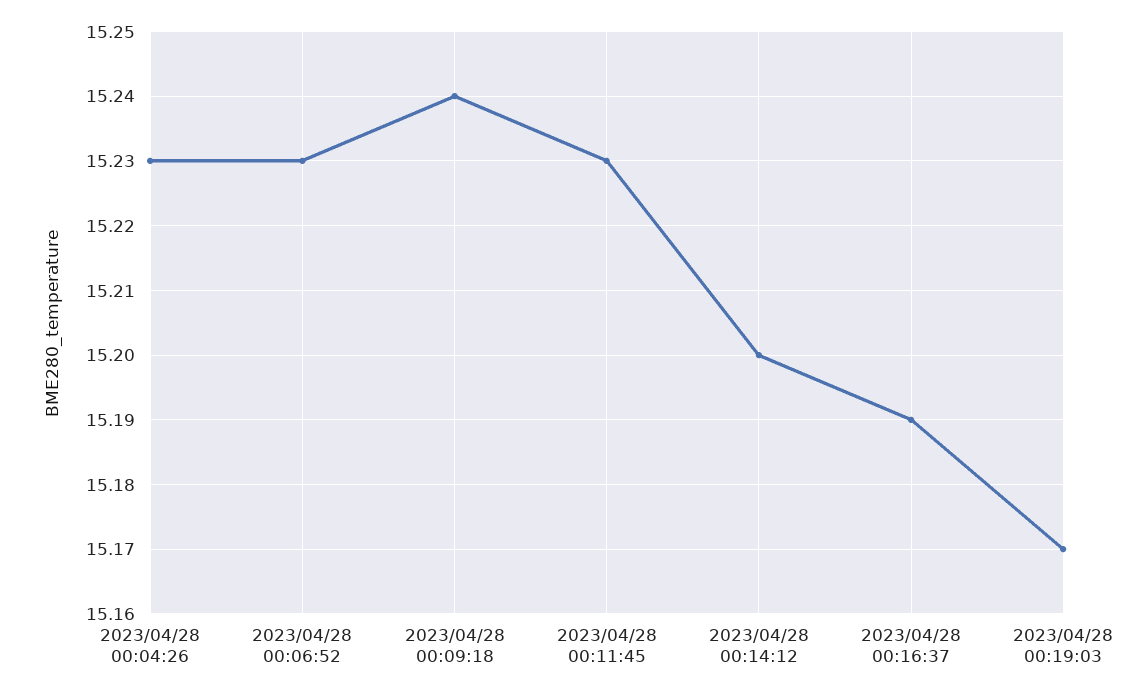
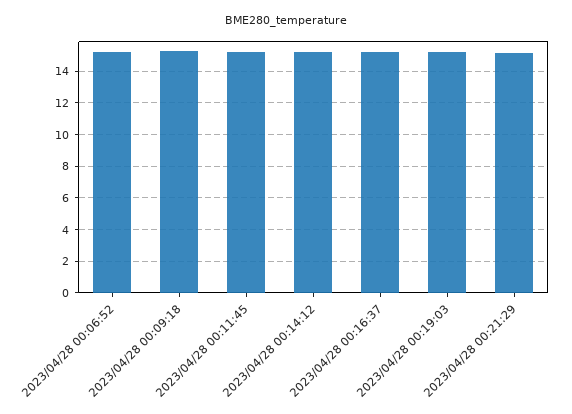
2023/04/28 00:04:26: 15.23 -> none
2023/04/28 00:21:29: none -> 15

